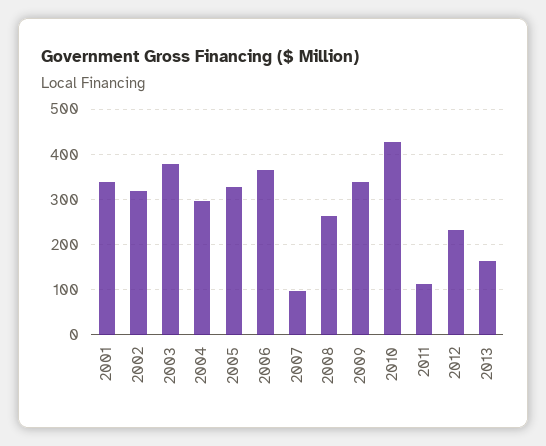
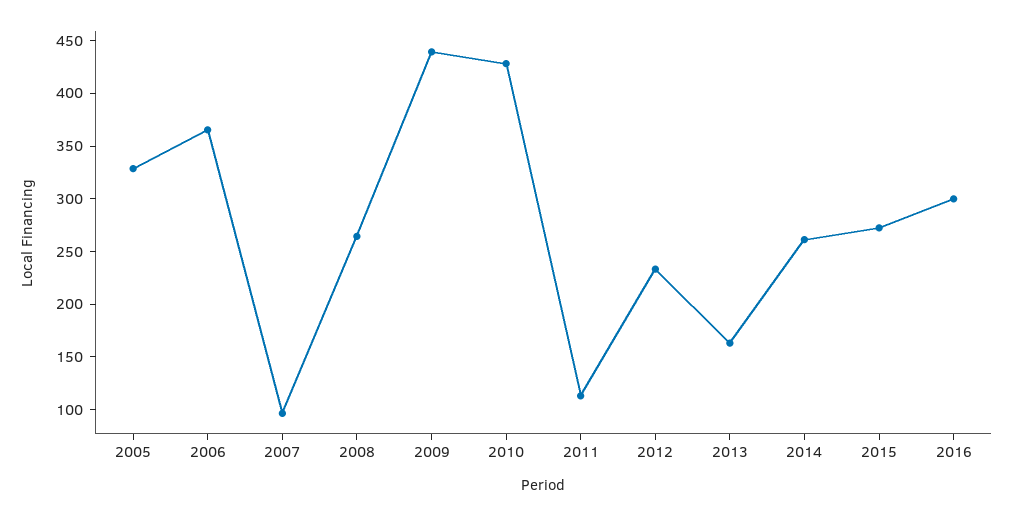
2001: 340 -> none
2002: 320 -> none
2003: 380 -> none
2004: 300 -> none
2009: 340 -> 440
2014: none -> 260
2015: none -> 270
2016: none -> 300

